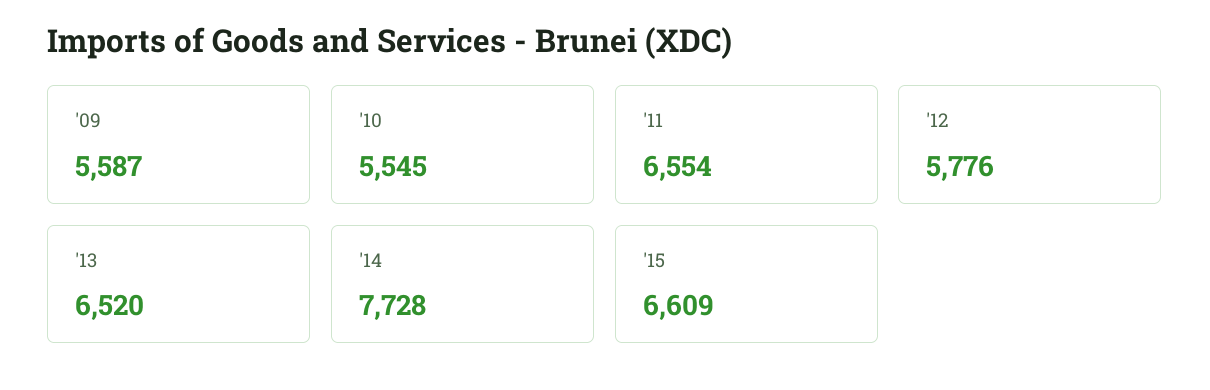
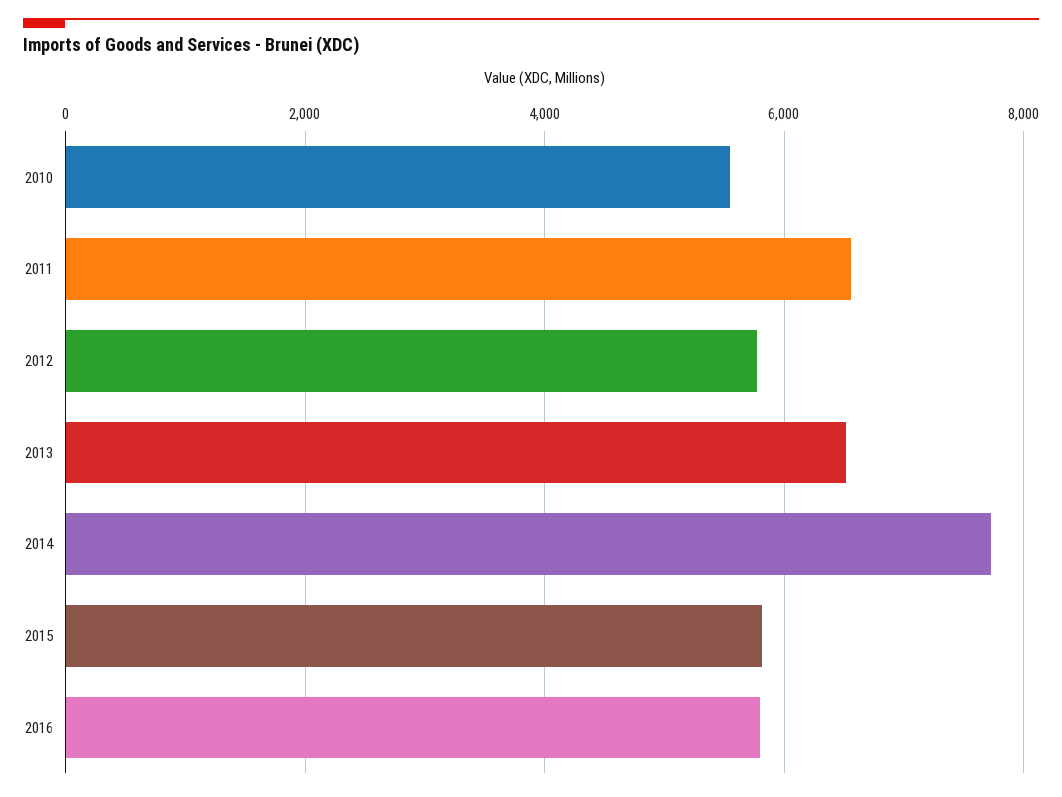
'09: 5587 -> none
'15: 6609 -> 5800
2016: none -> 5800

